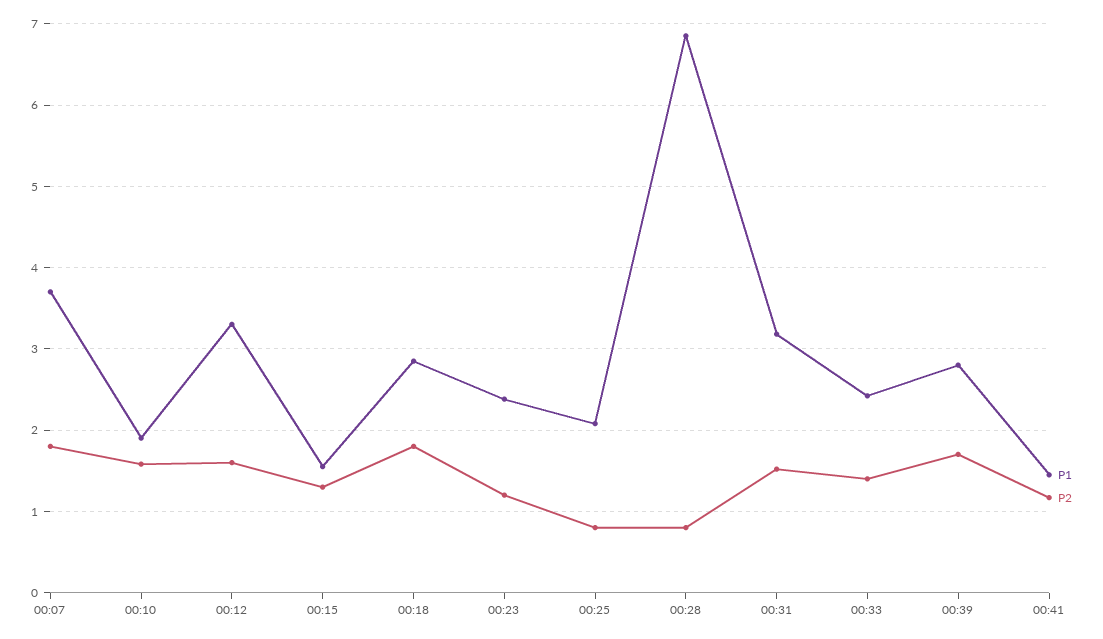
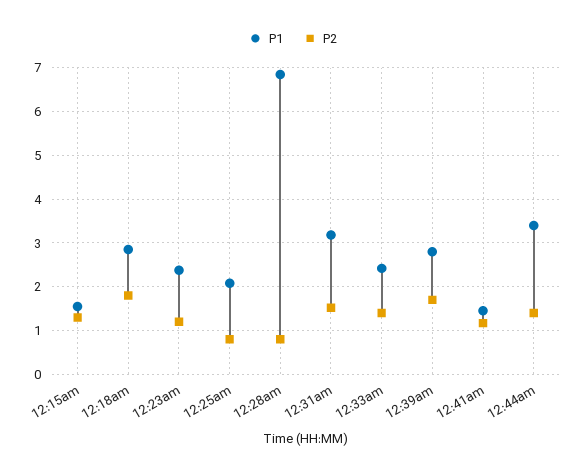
P1, 00:07: 3.7 -> none
P2, 00:07: 1.8 -> none
P1, 00:10: 1.9 -> none
P2, 00:10: 1.6 -> none
P1, 00:12: 3.3 -> none
P2, 00:12: 1.6 -> none
P1, 12:44am: none -> 3.4
P2, 12:44am: none -> 1.4

